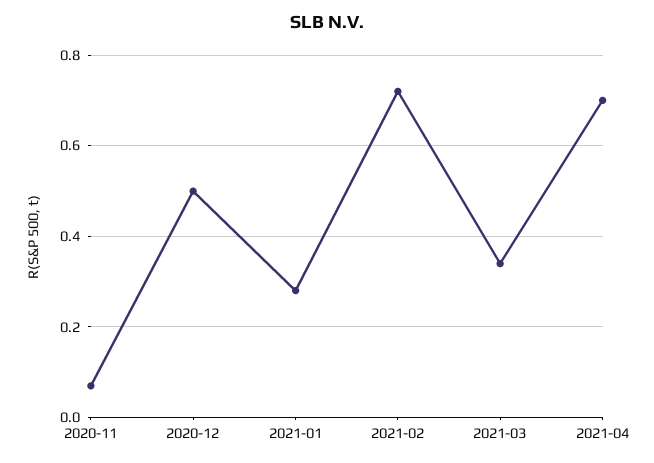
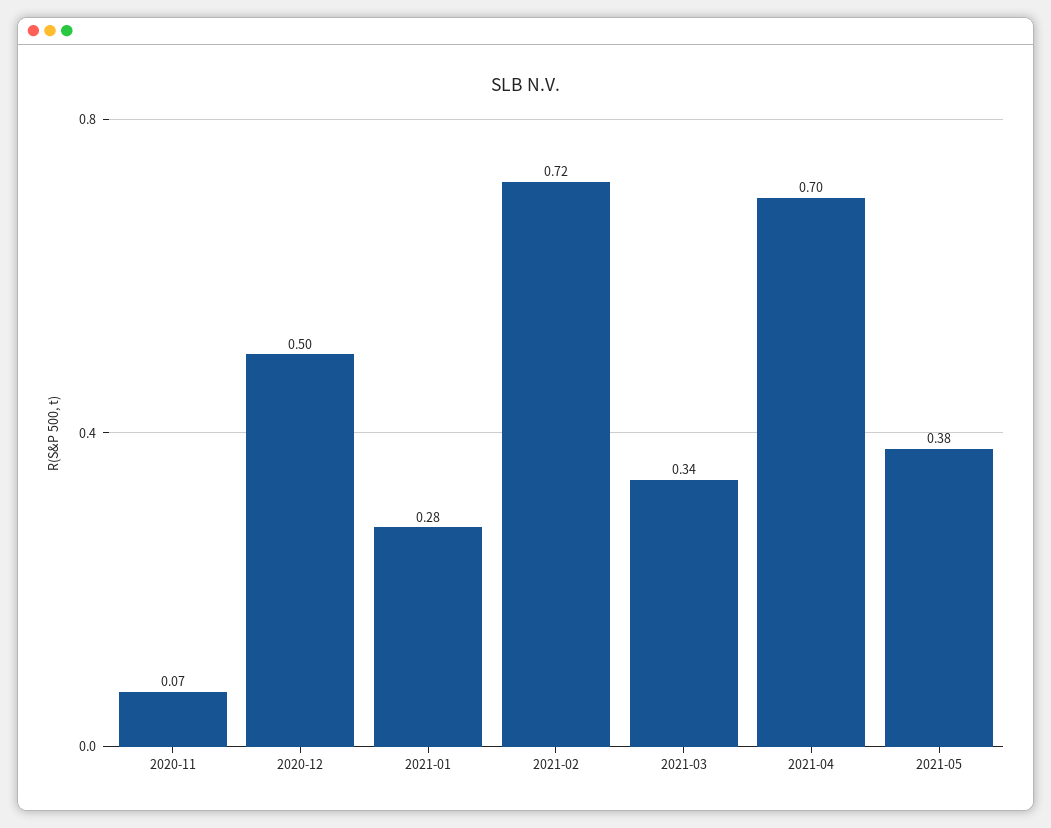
2021-05: none -> 0.38

